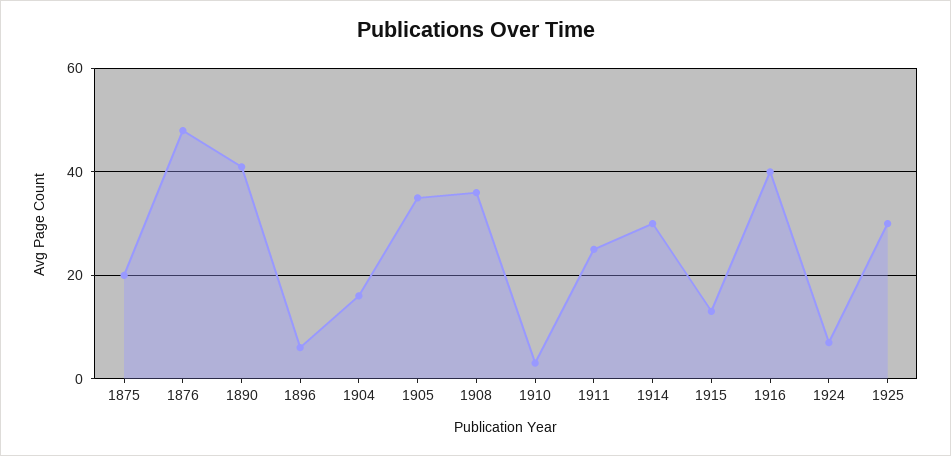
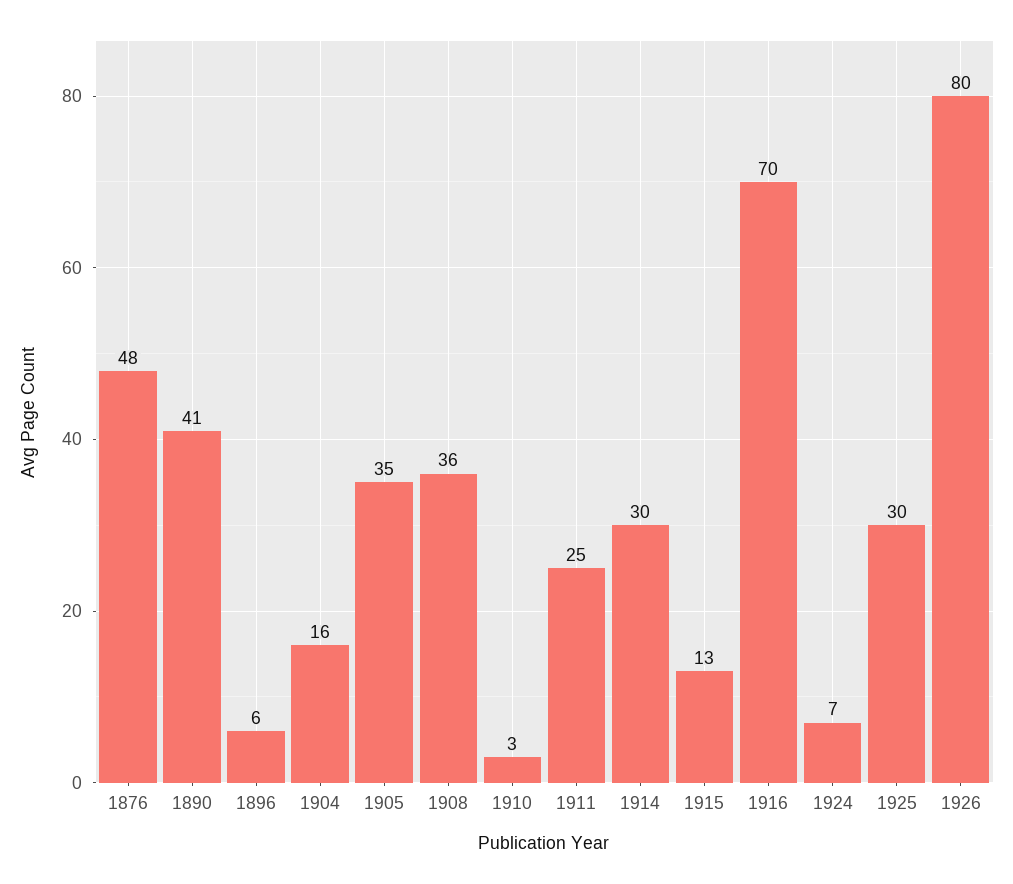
1875: 20 -> none
1916: 40 -> 70
1926: none -> 80

